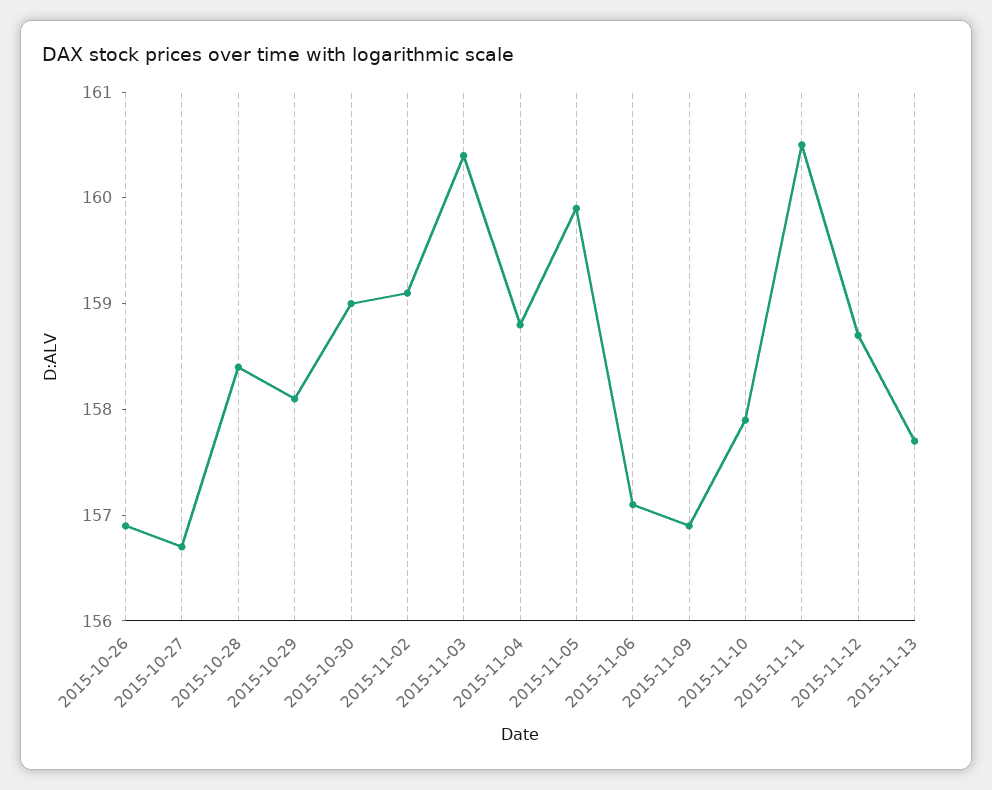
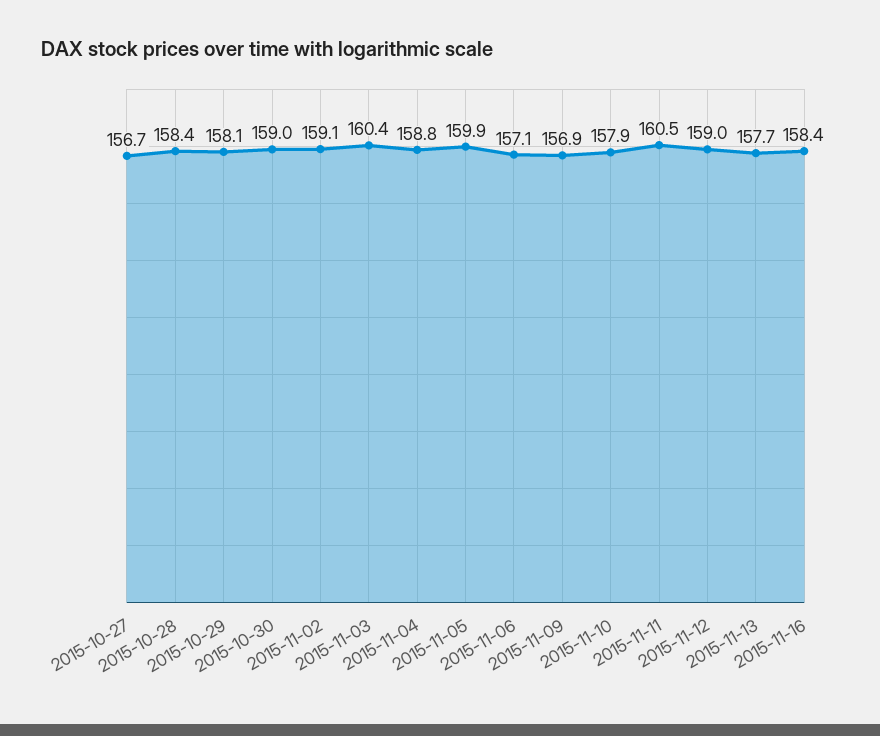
2015-10-26: 156.9 -> none
2015-11-12: 158.7 -> 159
2015-11-16: none -> 158.4

